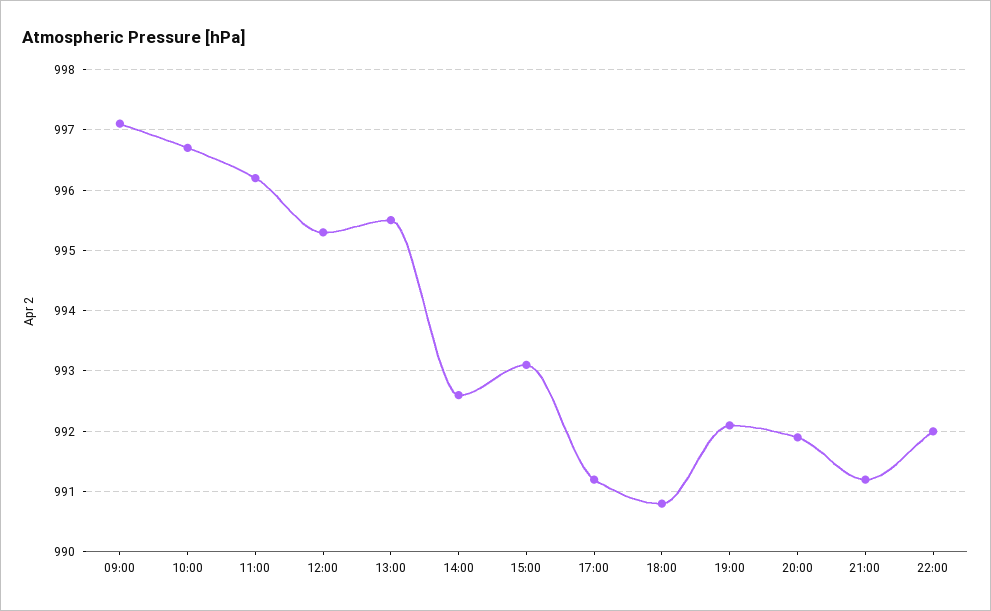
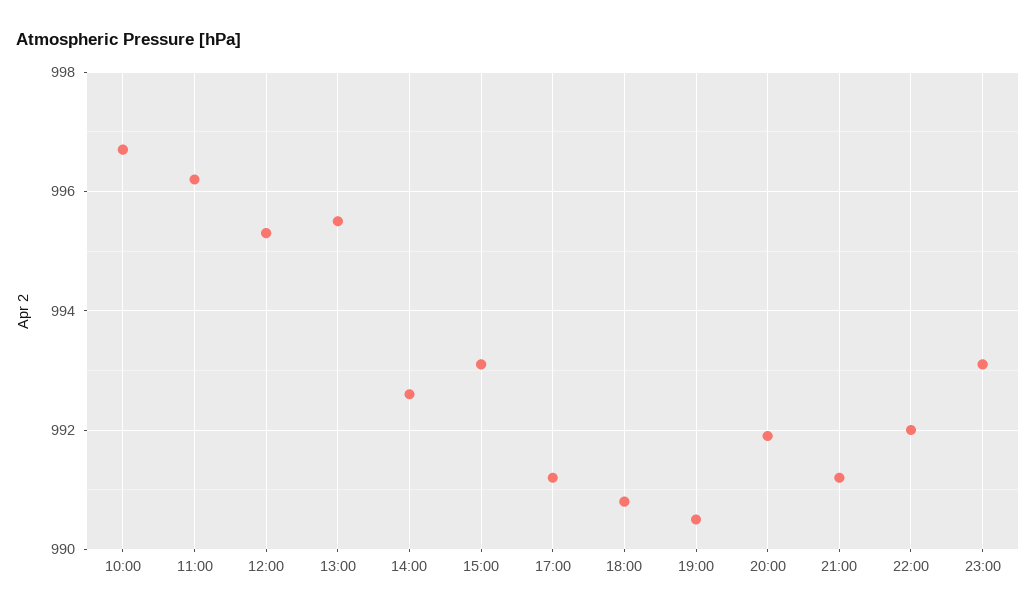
09:00: 997.1 -> none
19:00: 992.1 -> 990.5
23:00: none -> 993

